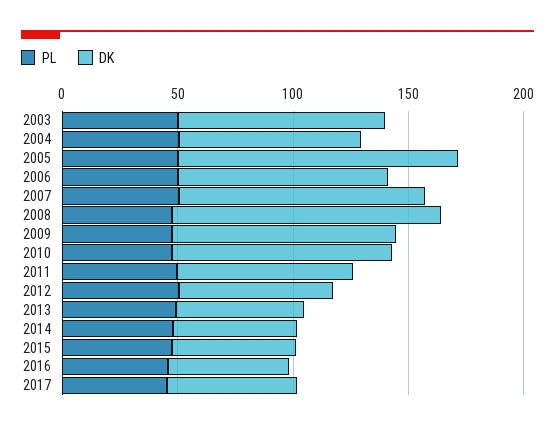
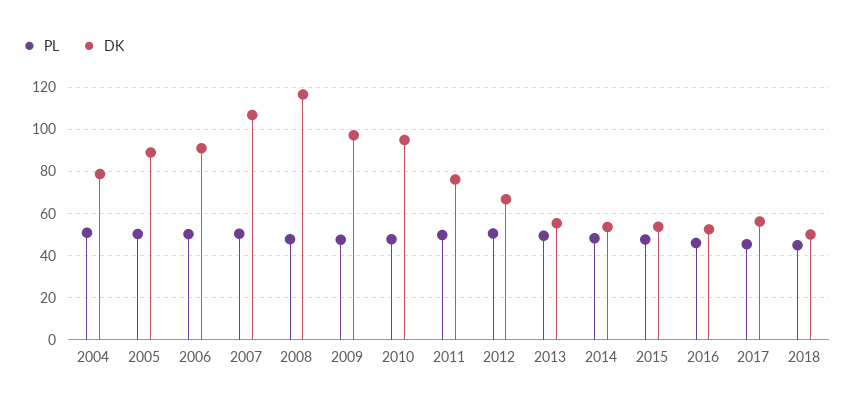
PL, 2003: 50 -> none
DK, 2003: 90 -> none
DK, 2005: 120 -> 90
PL, 2018: none -> 45
DK, 2018: none -> 50

